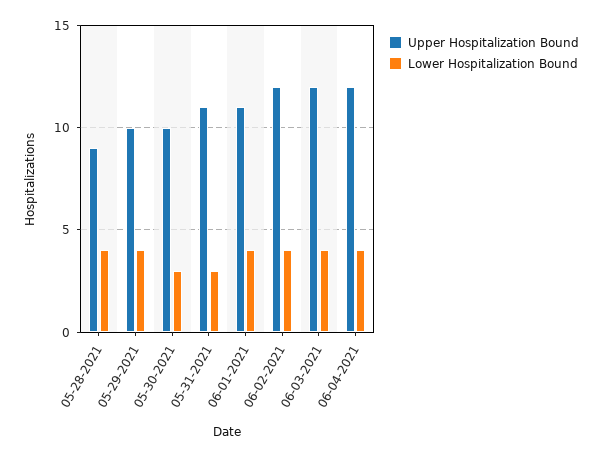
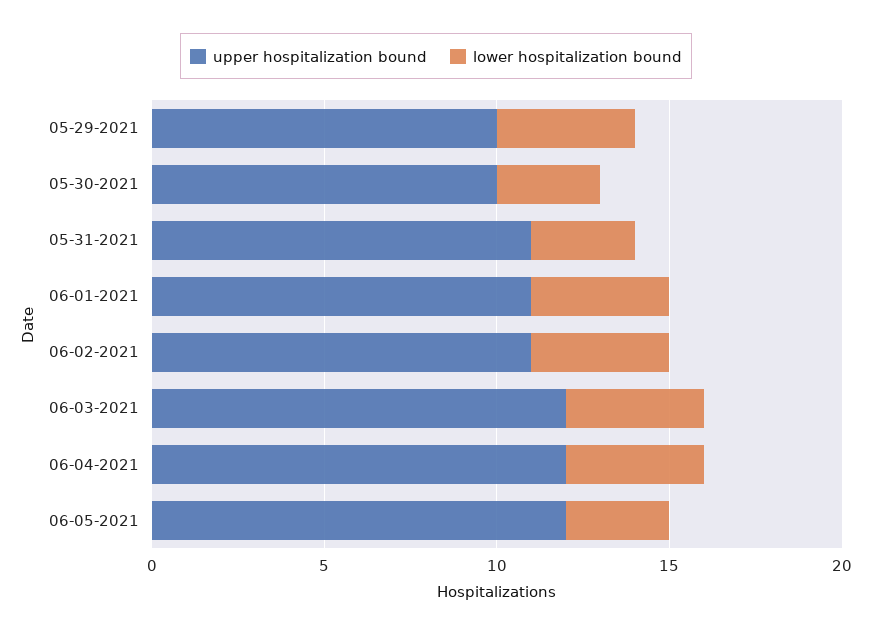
Upper Hospitalization Bound, 05-28-2021: 9 -> none
Lower Hospitalization Bound, 05-28-2021: 4 -> none
Upper Hospitalization Bound, 06-02-2021: 12 -> 11
Upper Hospitalization Bound, 06-05-2021: none -> 12
Lower Hospitalization Bound, 06-05-2021: none -> 3

